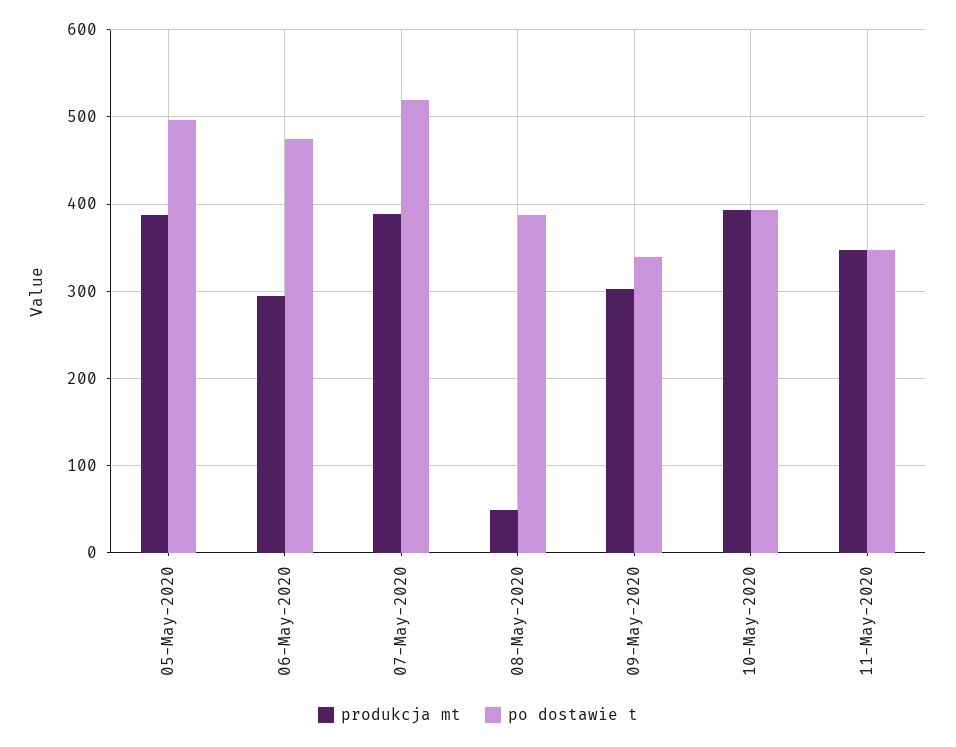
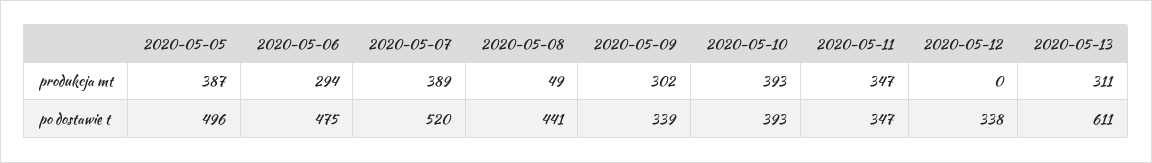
po dostawie t, 08-May-2020: 390 -> 441
produkcja mt, 2020-05-12: none -> 0
produkcja mt, 2020-05-13: none -> 311
po dostawie t, 2020-05-12: none -> 338
po dostawie t, 2020-05-13: none -> 611

